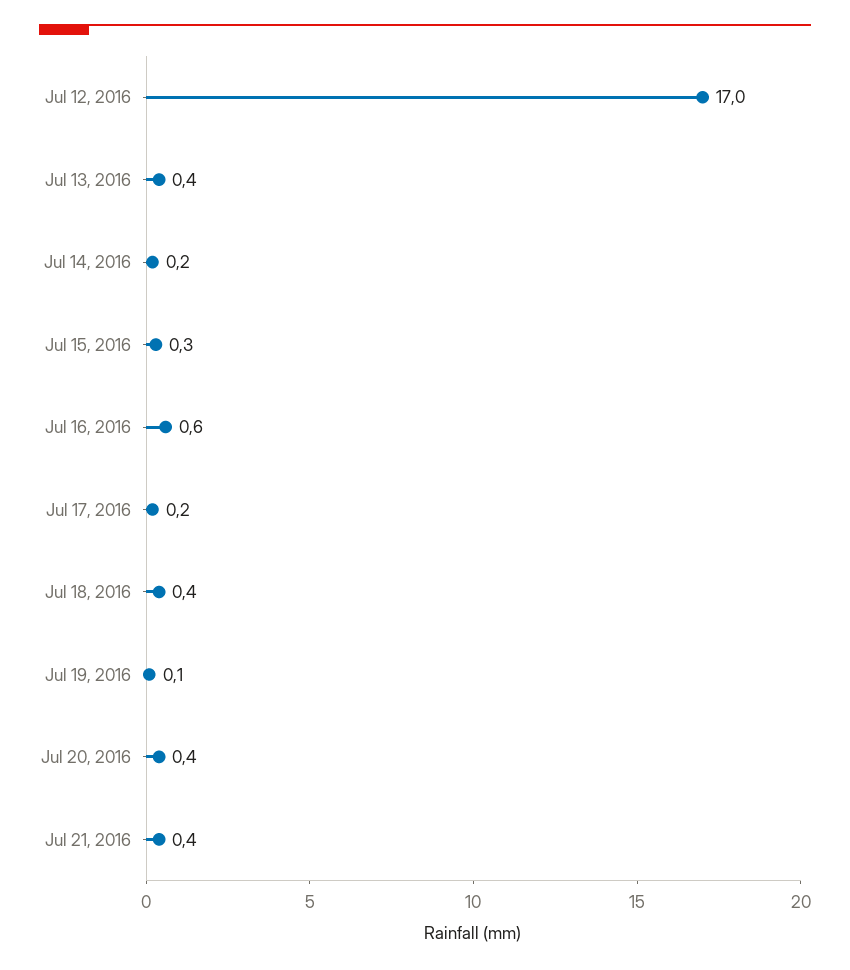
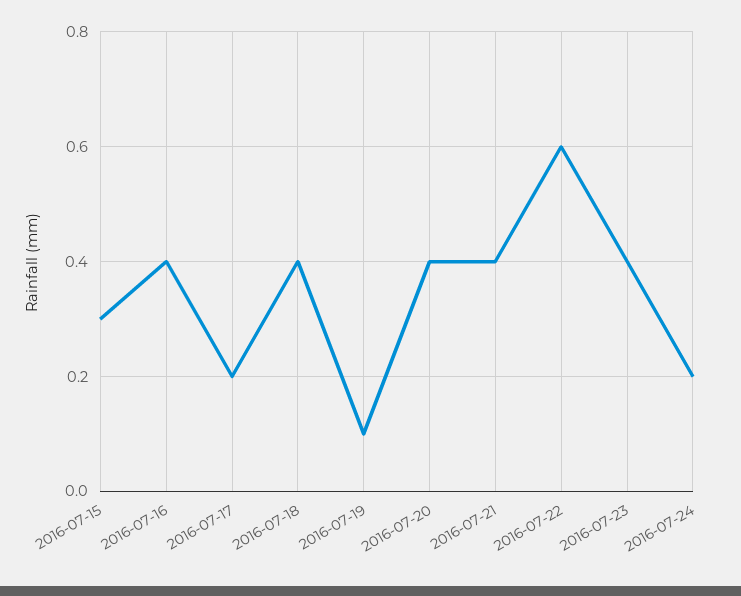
Jul 12, 2016: 17 -> none
Jul 13, 2016: 0.4 -> none
Jul 14, 2016: 0.2 -> none
Jul 16, 2016: 0.6 -> 0.4
2016-07-22: none -> 0.6
2016-07-23: none -> 0.4
2016-07-24: none -> 0.2

